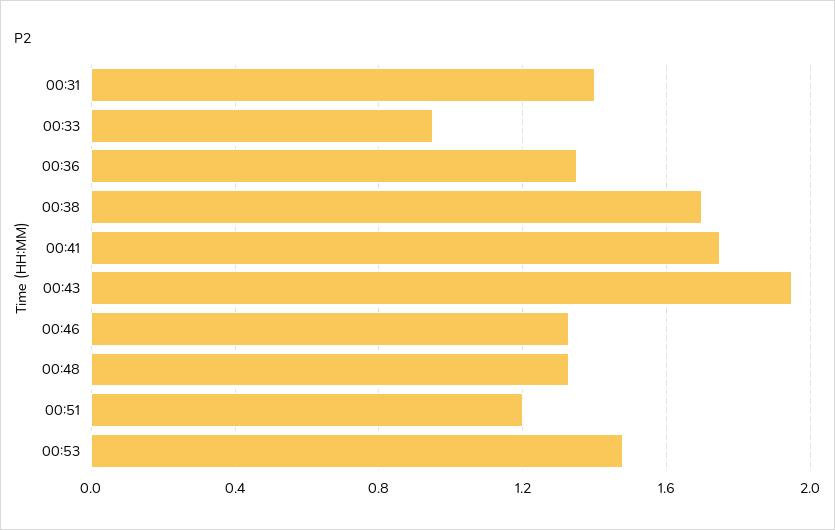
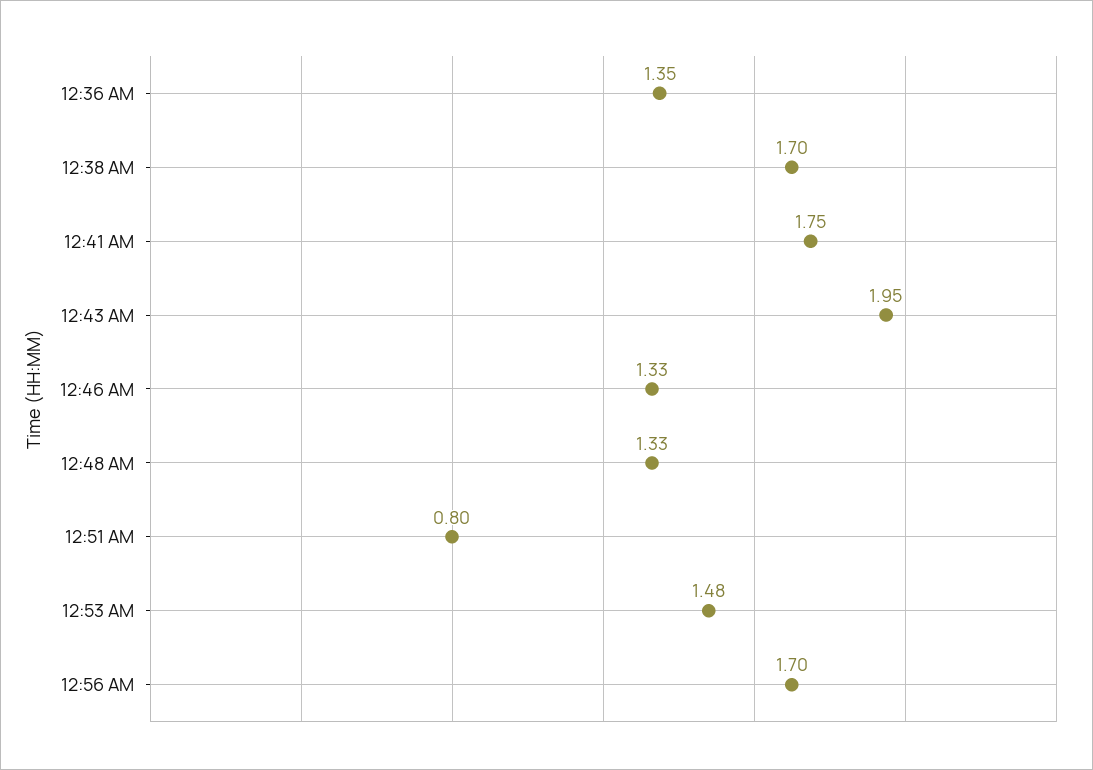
00:31: 1.4 -> none
00:33: 0.95 -> none
00:51: 1.2 -> 0.8
12:56 AM: none -> 1.7

